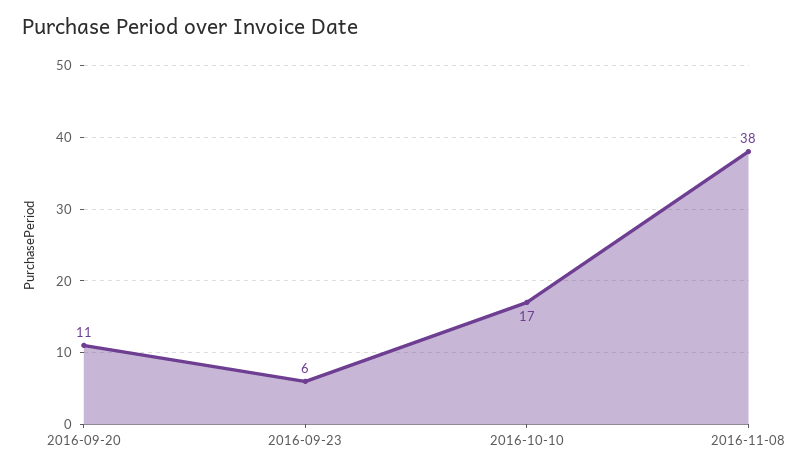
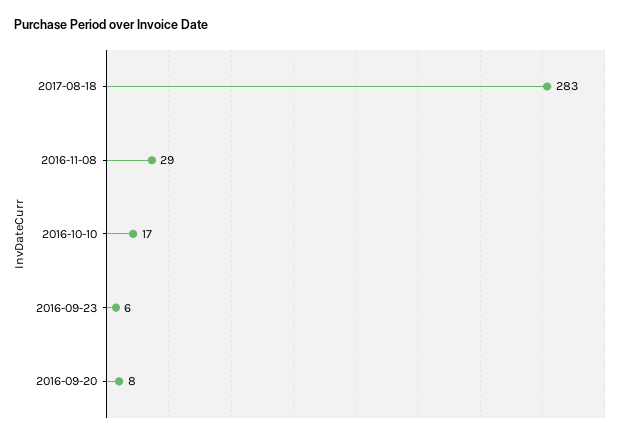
2016-09-20: 11 -> 8
2016-11-08: 38 -> 29
2017-08-18: none -> 283

